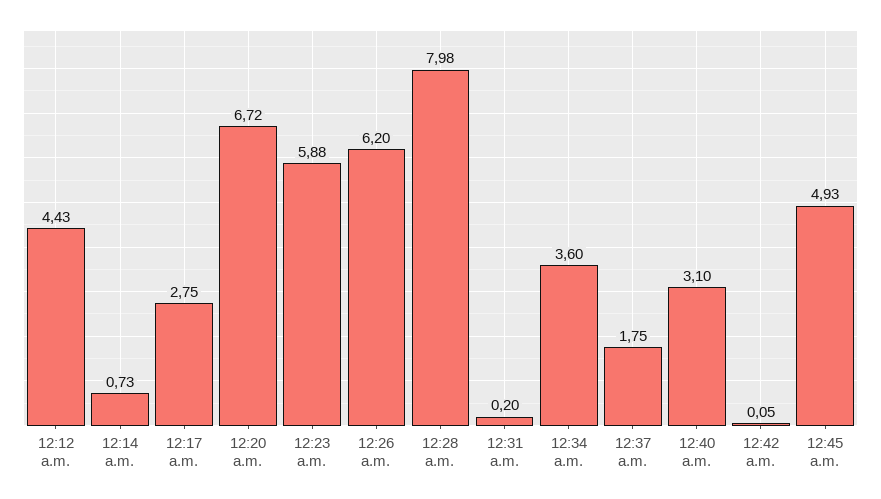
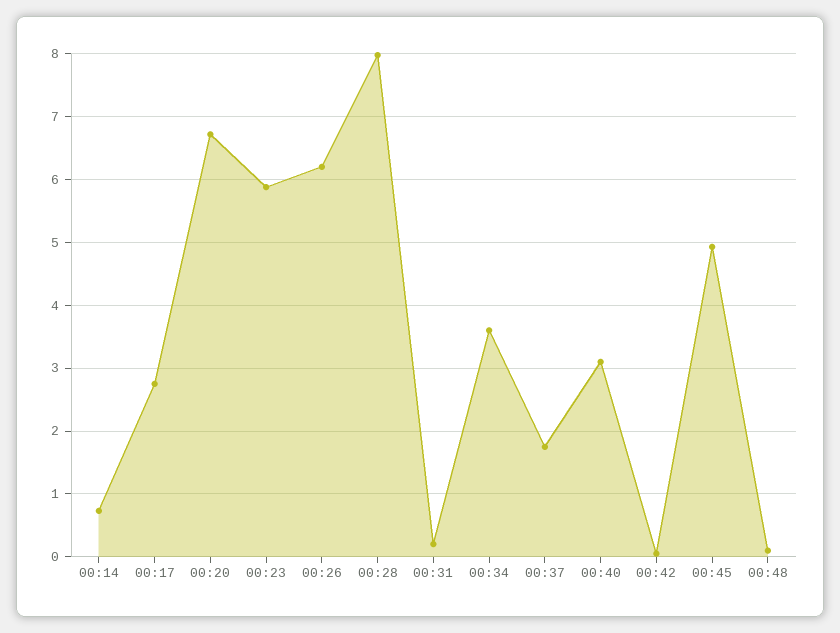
12:12 a.m.: 4.43 -> none
00:48: none -> 0.1

